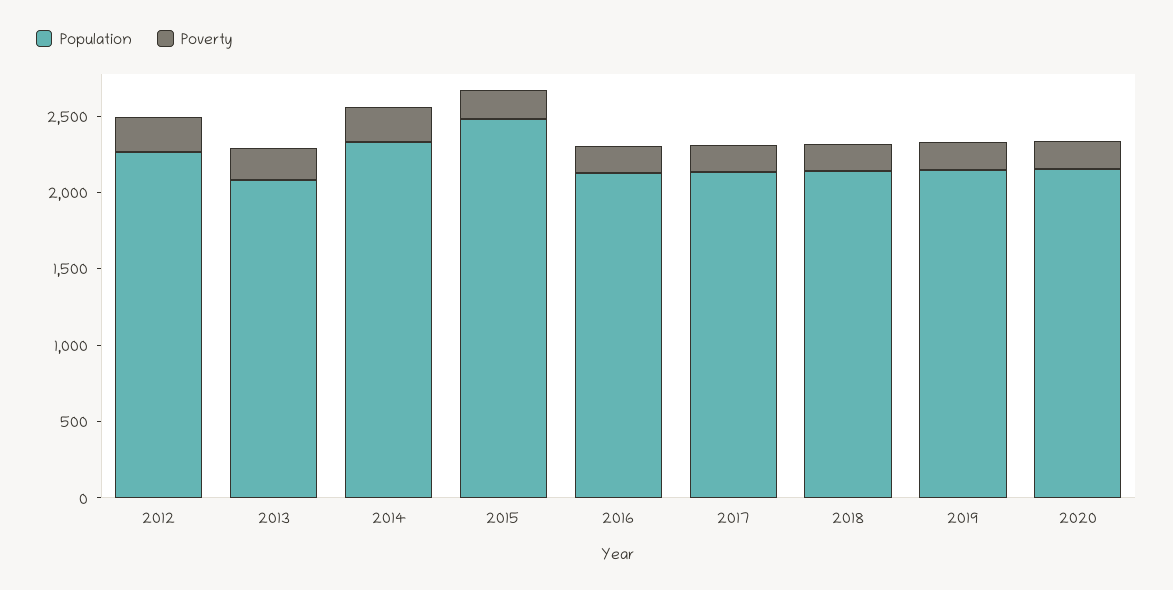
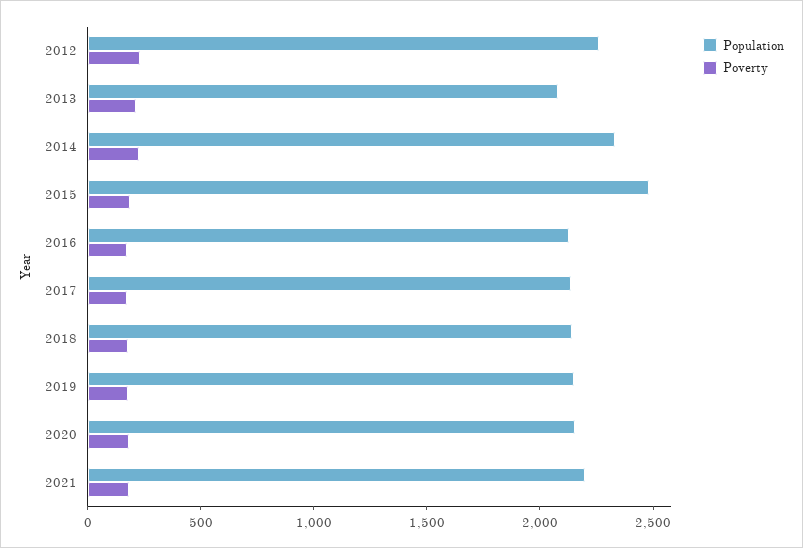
Population, 2021: none -> 2200
Poverty, 2021: none -> 200

